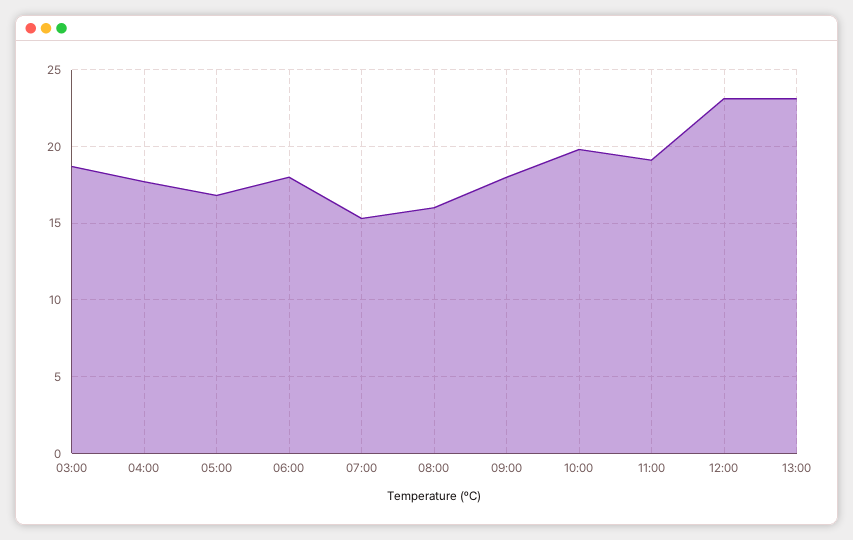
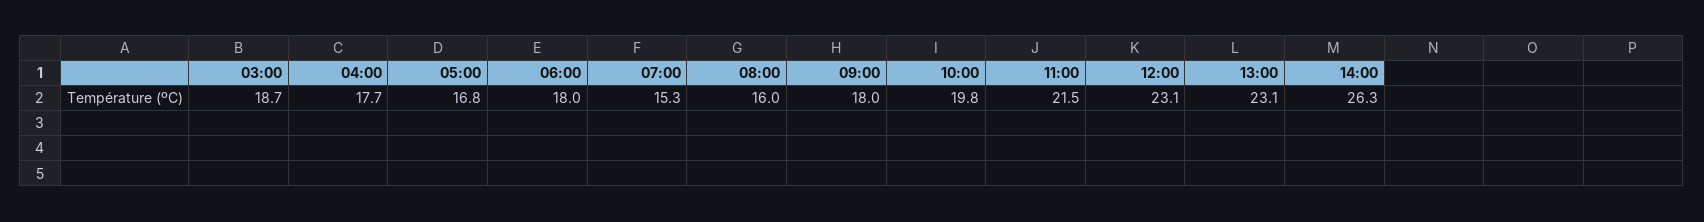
11:00: 19 -> 21.5
14:00: none -> 26.3

